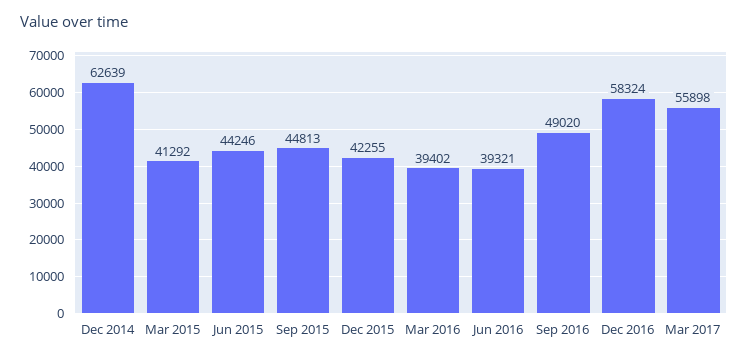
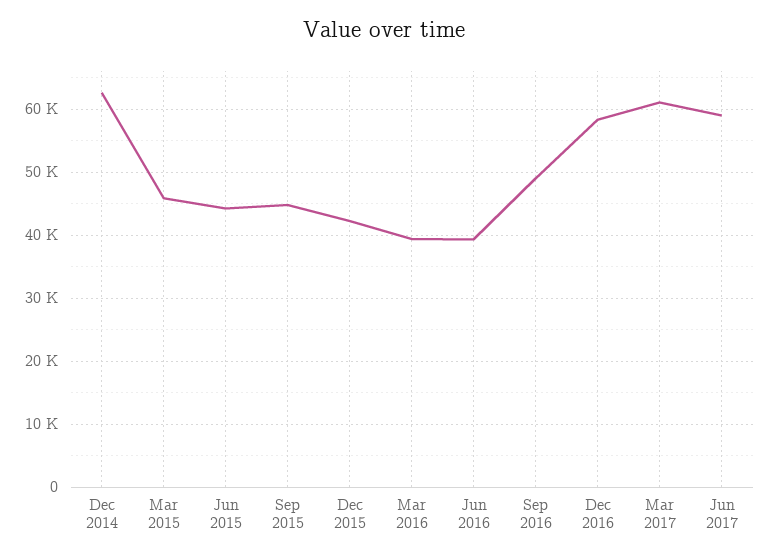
Mar 2015: 41292 -> 46000
Mar 2017: 55898 -> 61000
Jun 2017: none -> 59000

